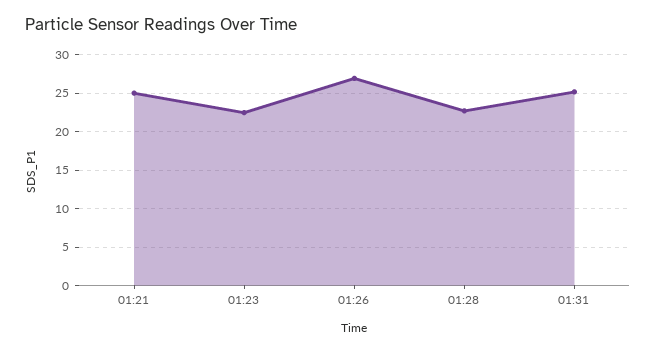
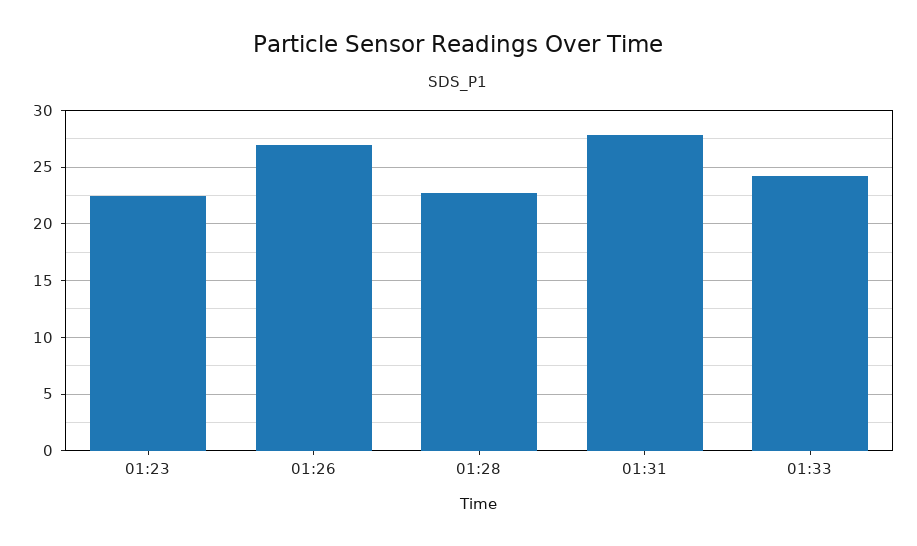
01:21: 25 -> none
01:31: 25 -> 28
01:33: none -> 24

